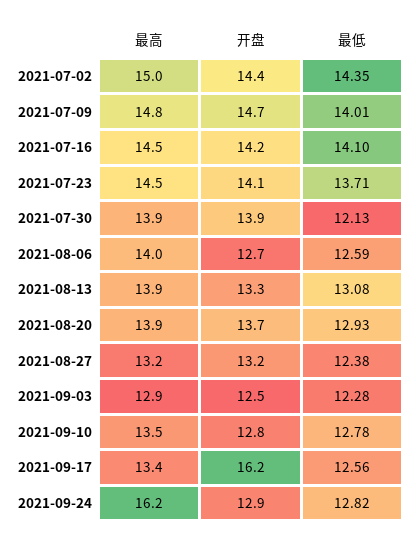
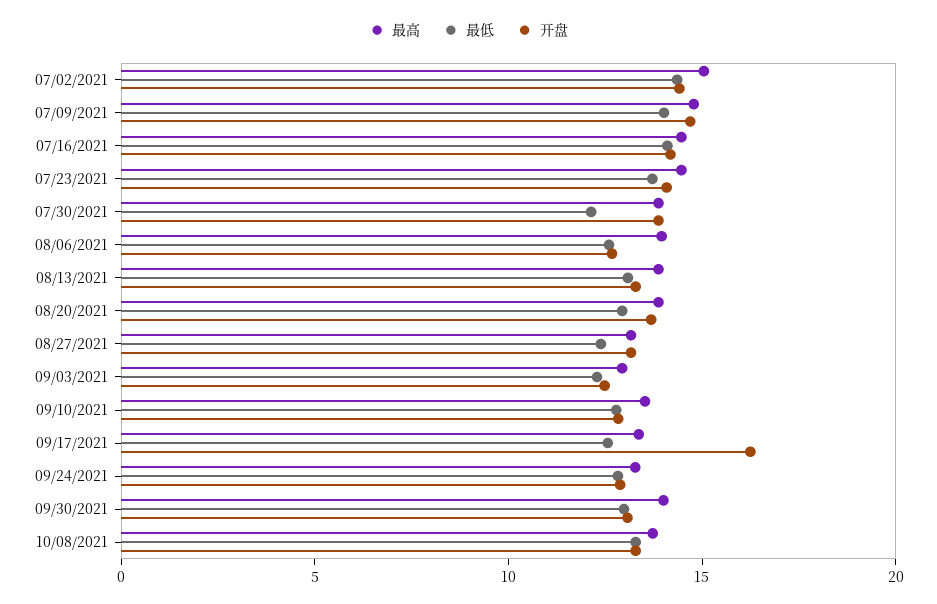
最高, 2021-09-24: 16.2 -> 13
最高, 09/30/2021: none -> 14
最低, 09/30/2021: none -> 13
开盘, 09/30/2021: none -> 13
最高, 10/08/2021: none -> 14
最低, 10/08/2021: none -> 13
开盘, 10/08/2021: none -> 13

